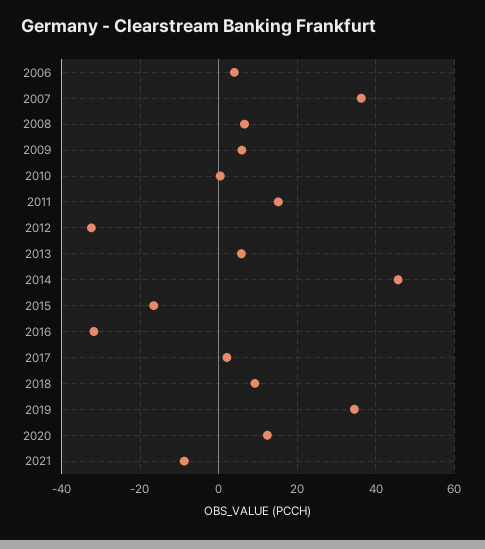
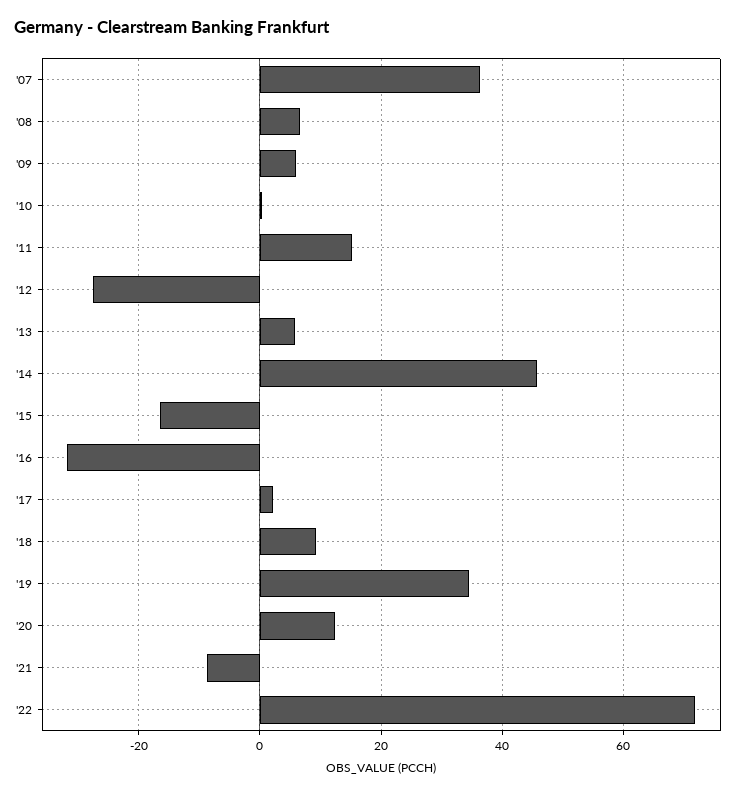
2006: 4 -> none
2012: -32 -> -28
'22: none -> 72

